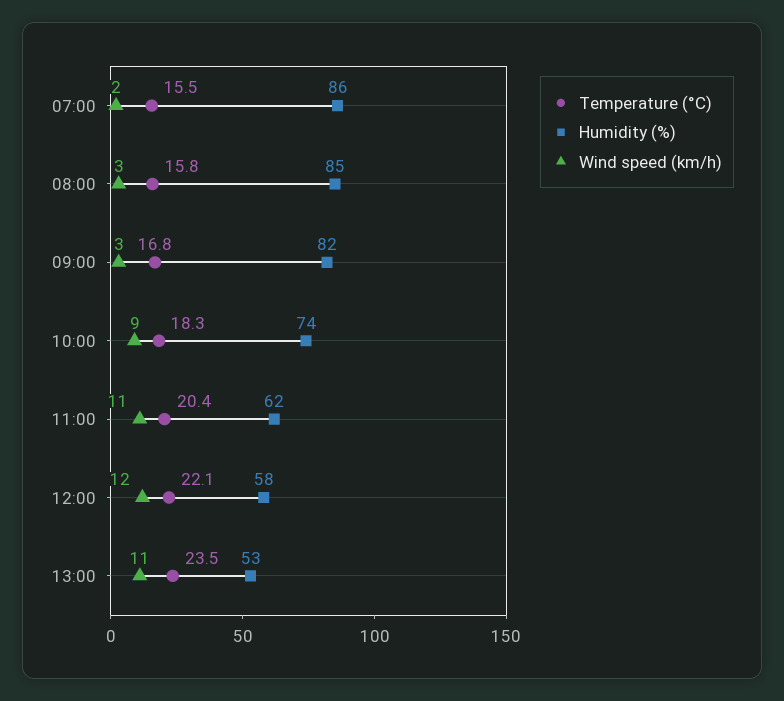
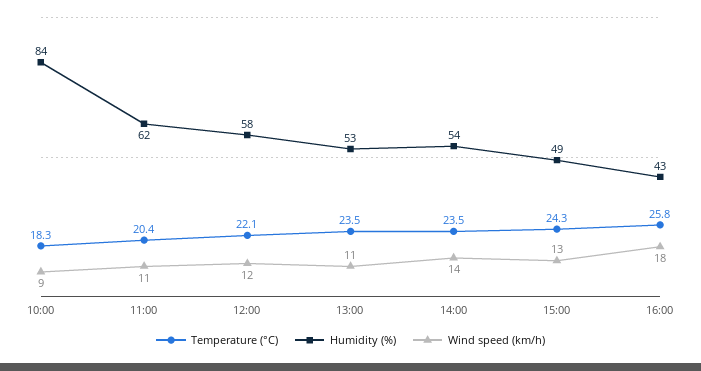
Temperature (°C), 07:00: 15.5 -> none
Humidity (%), 07:00: 86 -> none
Wind speed (km/h), 07:00: 2 -> none
Temperature (°C), 08:00: 15.8 -> none
Humidity (%), 08:00: 85 -> none
Wind speed (km/h), 08:00: 3 -> none
Temperature (°C), 09:00: 16.8 -> none
Humidity (%), 09:00: 82 -> none
Wind speed (km/h), 09:00: 3 -> none
Humidity (%), 10:00: 74 -> 84
Temperature (°C), 14:00: none -> 23.5
Humidity (%), 14:00: none -> 54
Wind speed (km/h), 14:00: none -> 14
Temperature (°C), 15:00: none -> 24.3
Humidity (%), 15:00: none -> 49
Wind speed (km/h), 15:00: none -> 13
Temperature (°C), 16:00: none -> 25.8
Humidity (%), 16:00: none -> 43
Wind speed (km/h), 16:00: none -> 18

